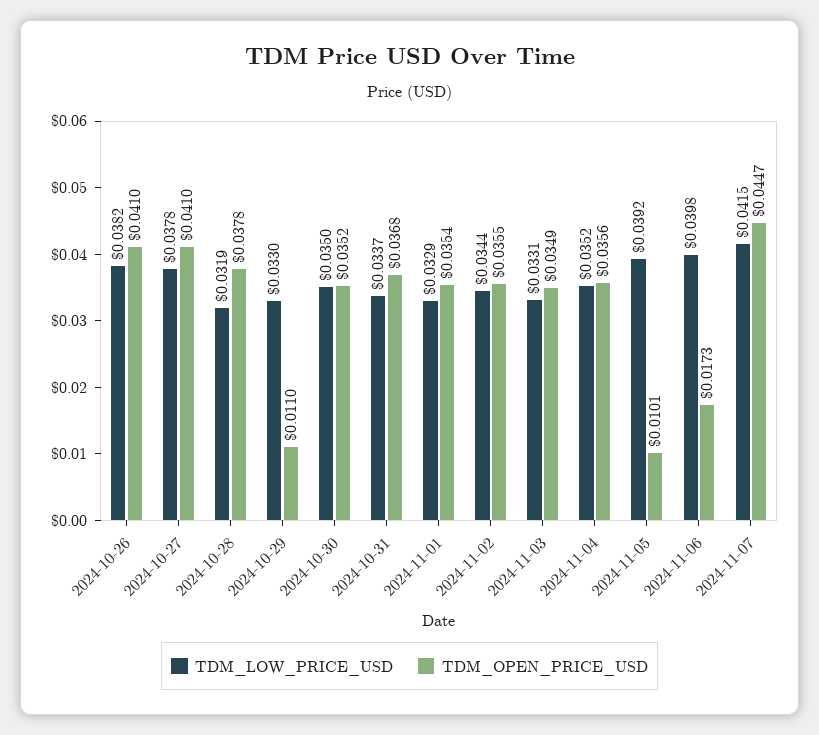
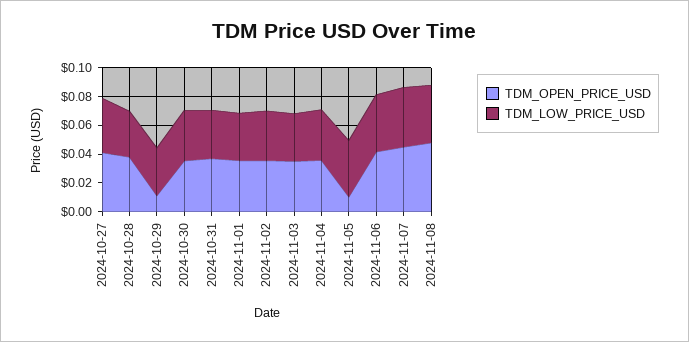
TDM_LOW_PRICE_USD, 2024-10-26: 0.0382 -> none
TDM_OPEN_PRICE_USD, 2024-10-26: 0.041 -> none
TDM_OPEN_PRICE_USD, 2024-11-06: 0.0173 -> 0.04
TDM_OPEN_PRICE_USD, 2024-11-08: none -> 0.05
TDM_LOW_PRICE_USD, 2024-11-08: none -> 0.04

